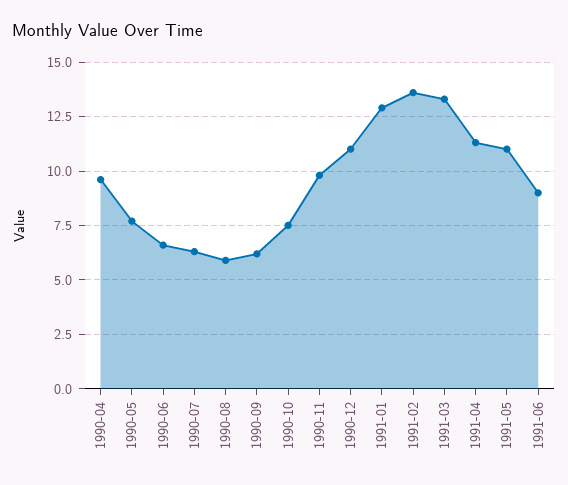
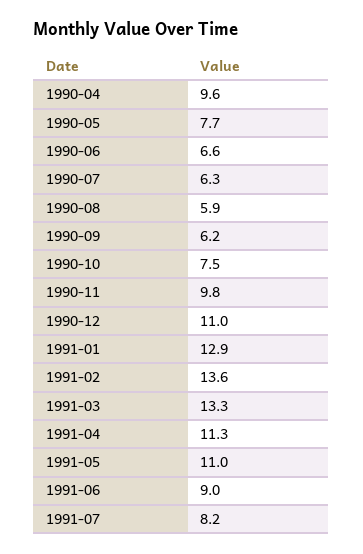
1991-07: none -> 8.2

